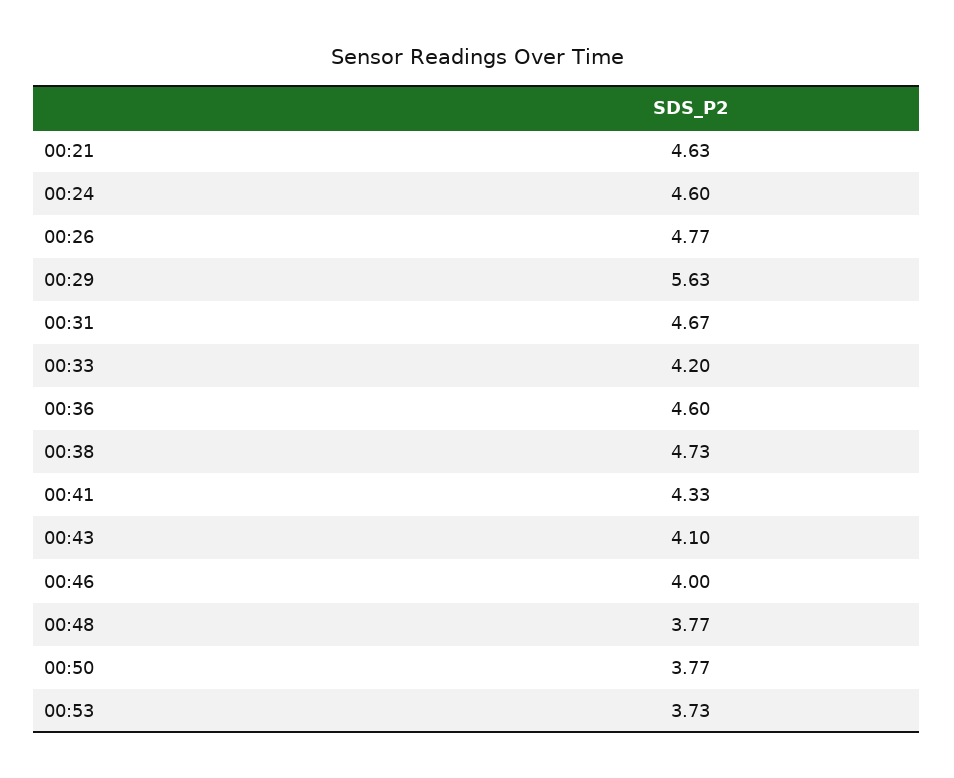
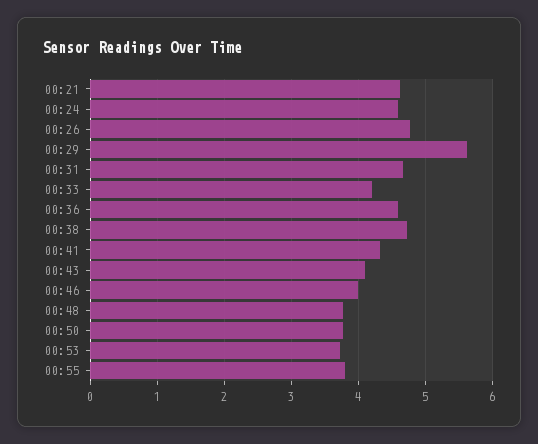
00:55: none -> 3.8

